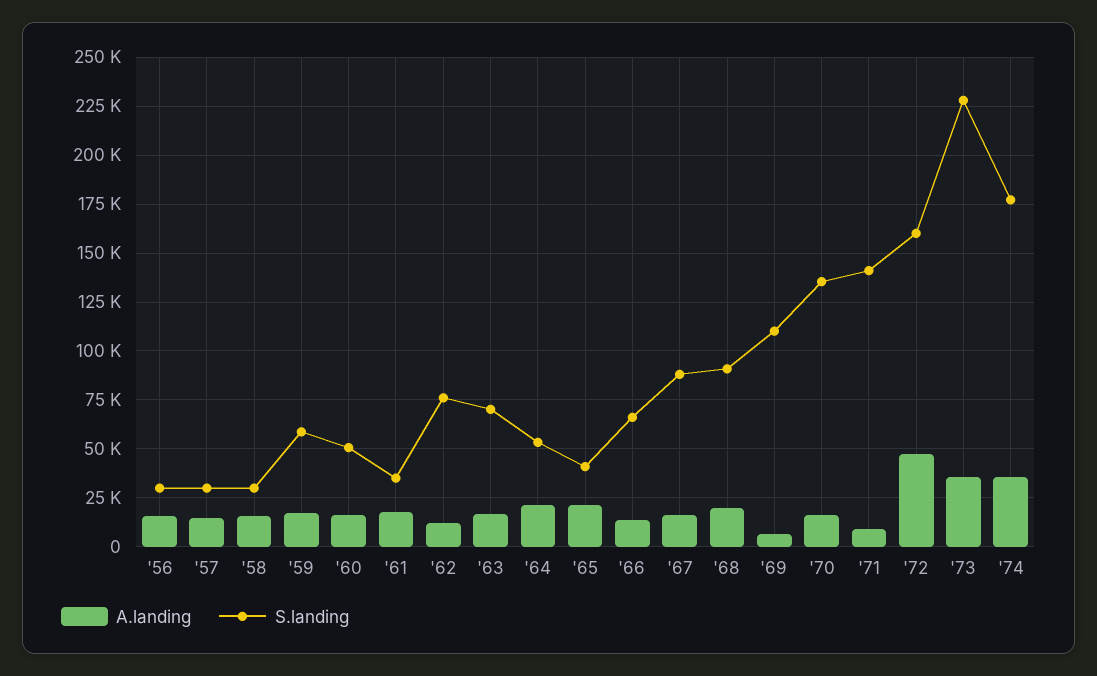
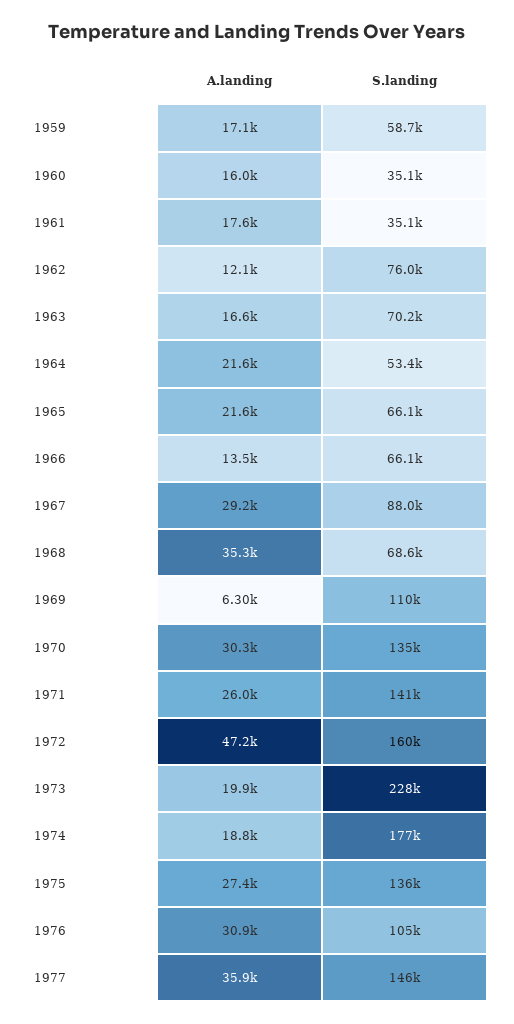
A.landing, '56: 15000 -> none
S.landing, '56: 30000 -> none
A.landing, '57: 15000 -> none
S.landing, '57: 30000 -> none
A.landing, '58: 15000 -> none
S.landing, '58: 30000 -> none
S.landing, '60: 50000 -> 35100
S.landing, '65: 40000 -> 66100
A.landing, '67: 15000 -> 29200
A.landing, '68: 20000 -> 35300
S.landing, '68: 90000 -> 68600
A.landing, '70: 15000 -> 30300
A.landing, '71: 10000 -> 26000
A.landing, '73: 35000 -> 19900
A.landing, '74: 35000 -> 18800
A.landing, 1975: none -> 27400
S.landing, 1975: none -> 136000
A.landing, 1976: none -> 30900
S.landing, 1976: none -> 105000
A.landing, 1977: none -> 35900
S.landing, 1977: none -> 146000

